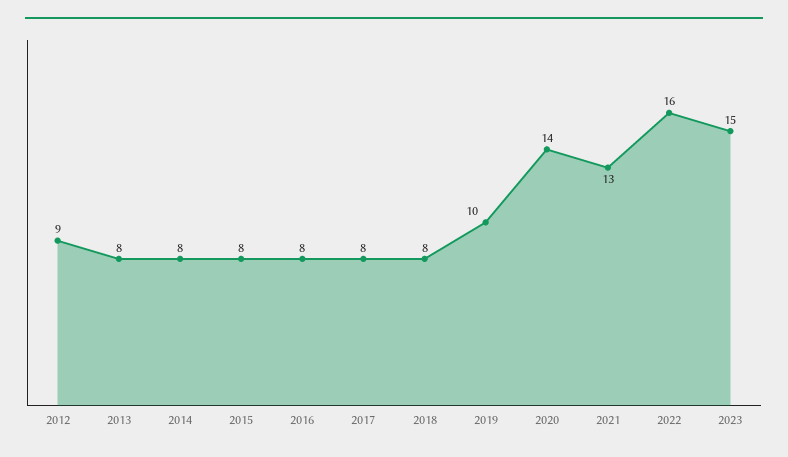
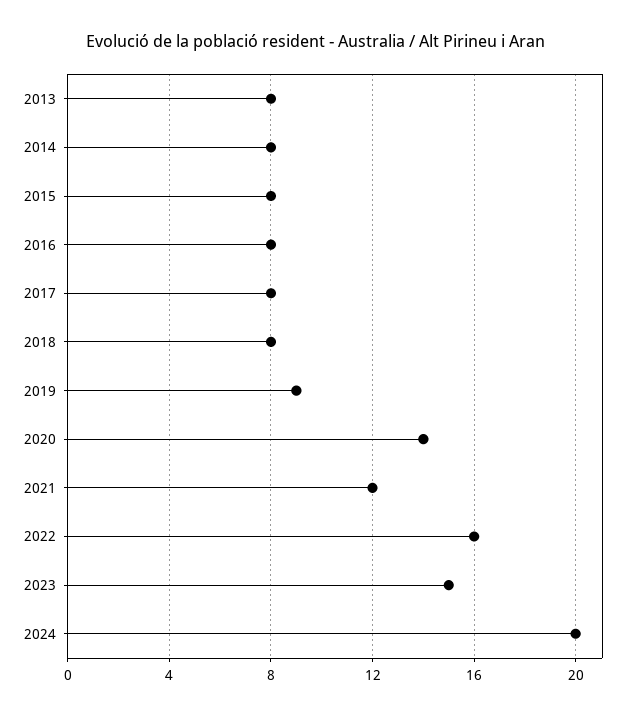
2012: 9 -> none
2019: 10 -> 9
2021: 13 -> 12
2024: none -> 20

